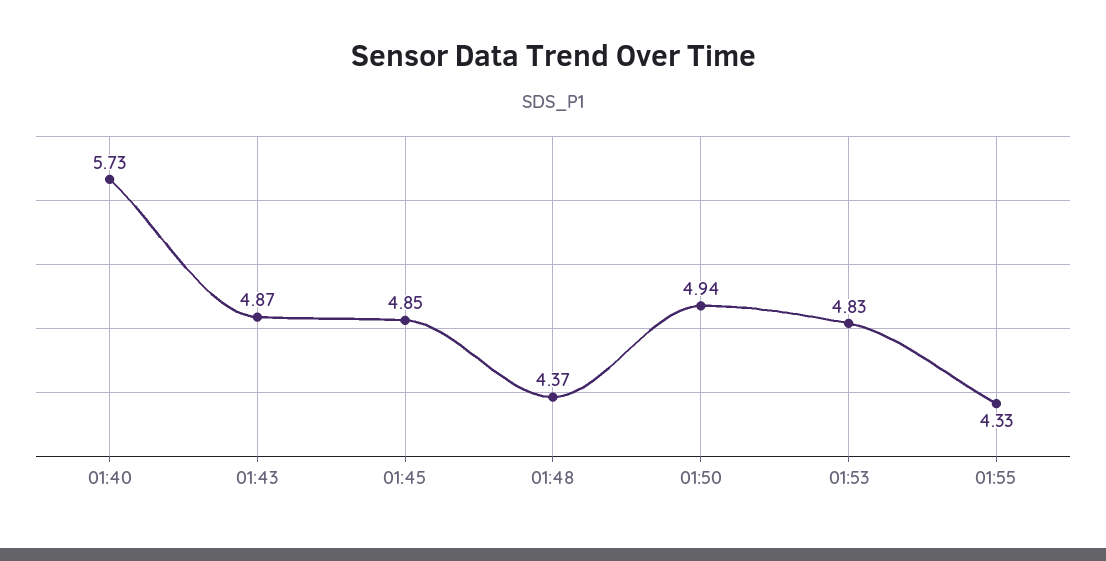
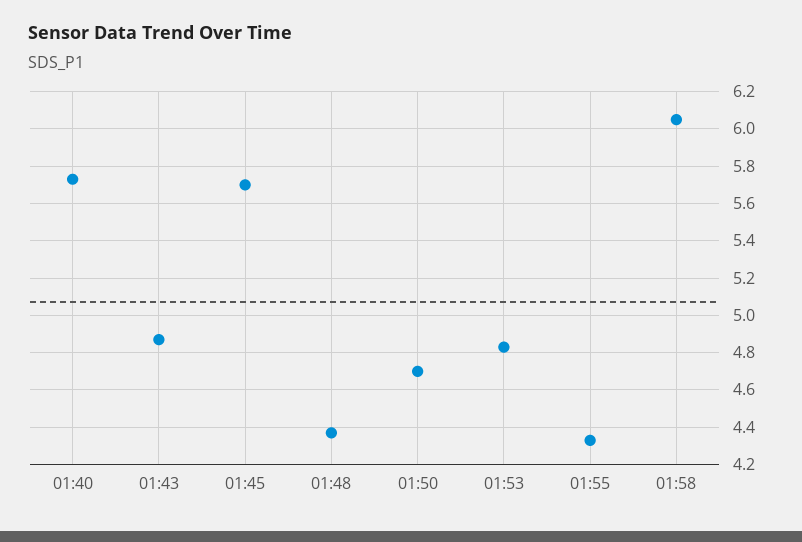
01:45: 4.85 -> 5.7
01:50: 4.94 -> 4.7
01:58: none -> 6.05

